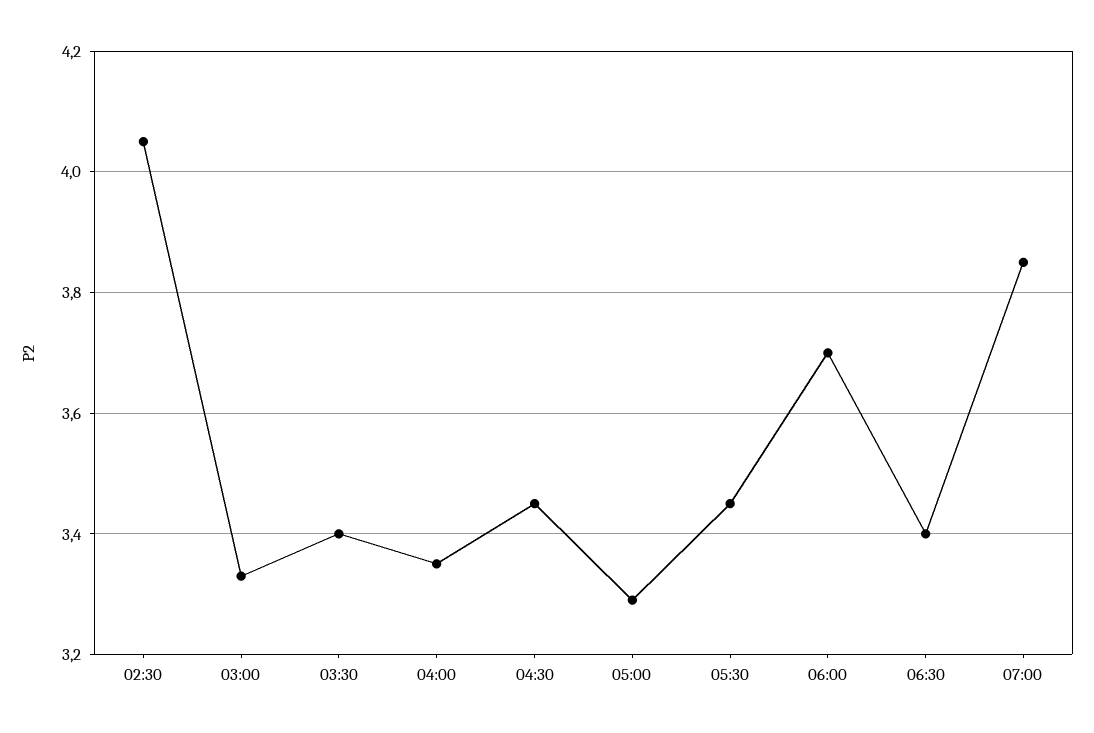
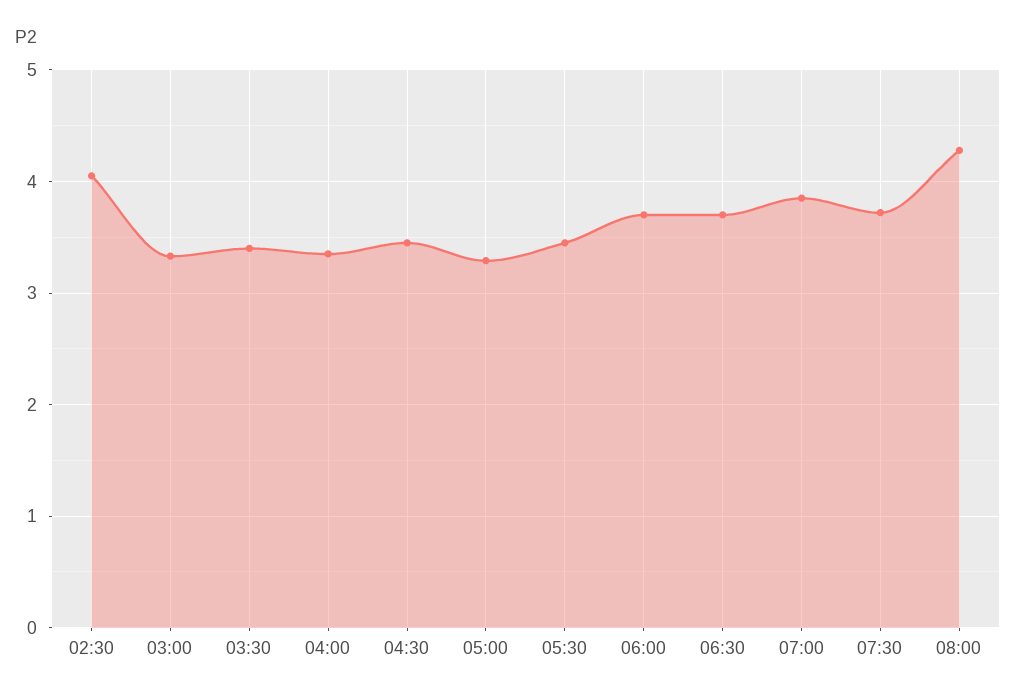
06:30: 3.4 -> 3.7
07:30: none -> 3.7
08:00: none -> 4.3

